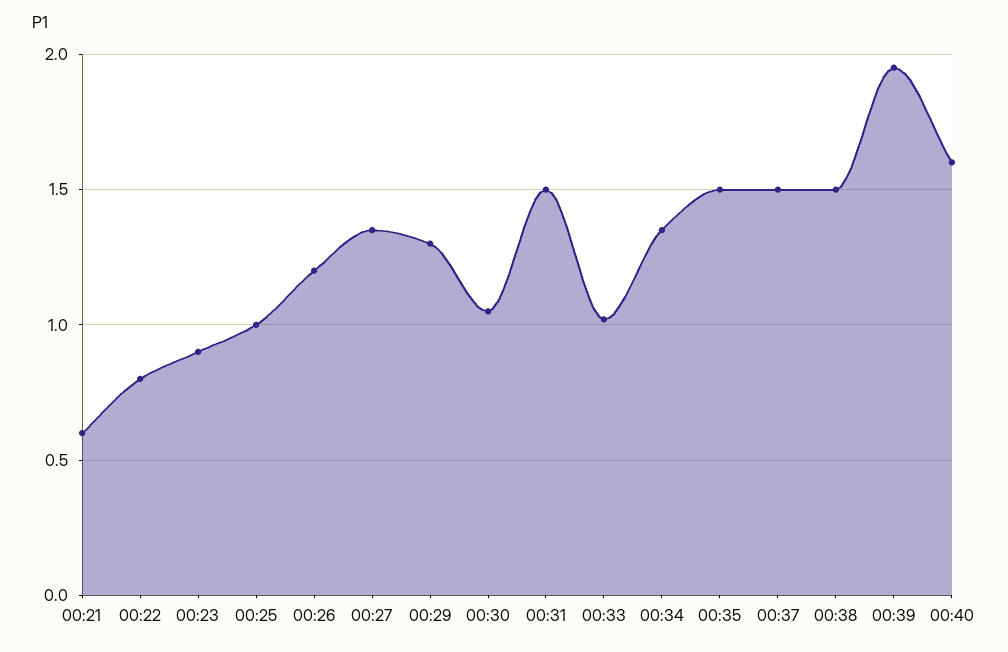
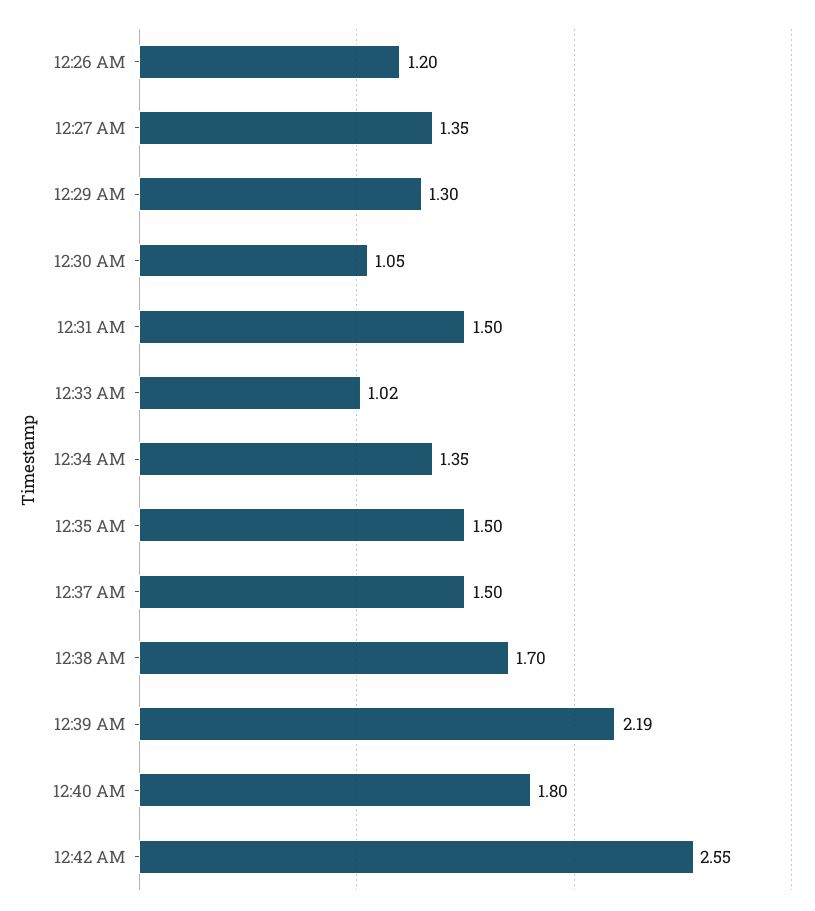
00:21: 0.6 -> none
00:22: 0.8 -> none
00:23: 0.9 -> none
00:25: 1 -> none
00:38: 1.5 -> 1.7
00:39: 1.95 -> 2.19
00:40: 1.6 -> 1.8
12:42 AM: none -> 2.55

